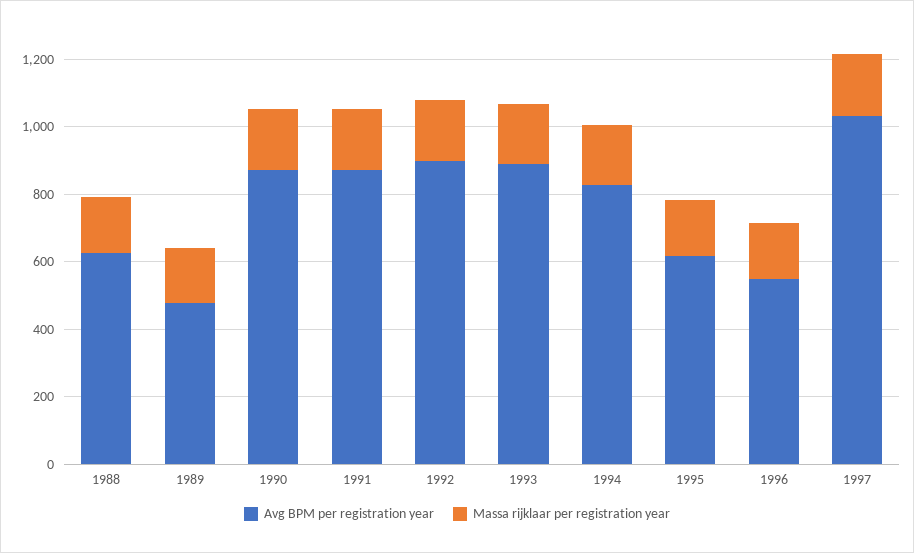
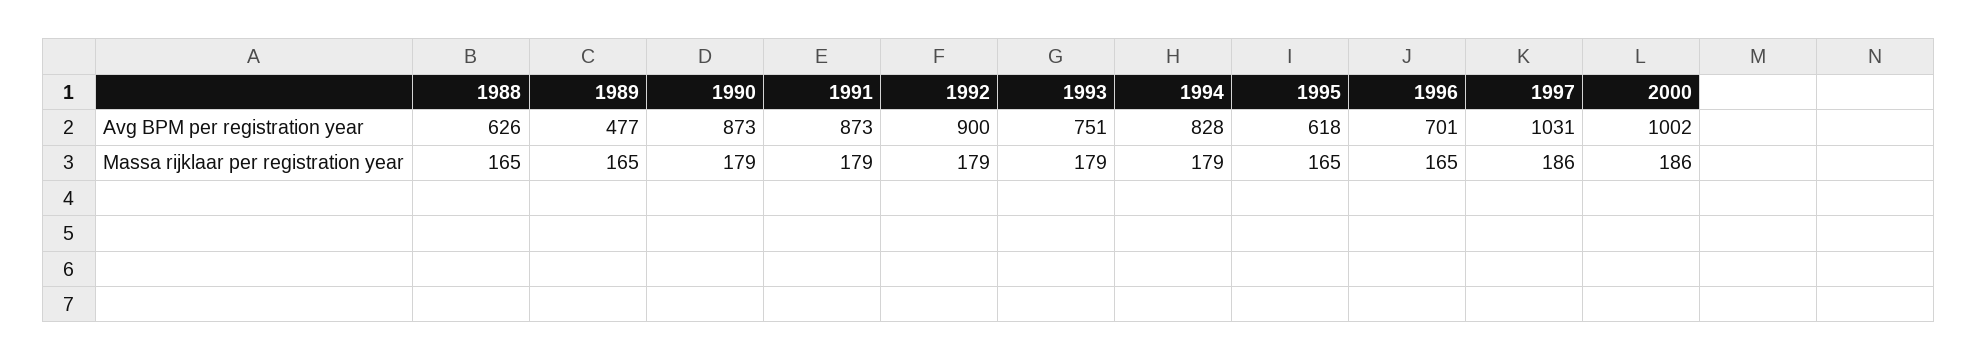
Avg BPM per registration year, 1993: 900 -> 751
Avg BPM per registration year, 1996: 550 -> 701
Avg BPM per registration year, 2000: none -> 1002
Massa rijklaar per registration year, 2000: none -> 186

